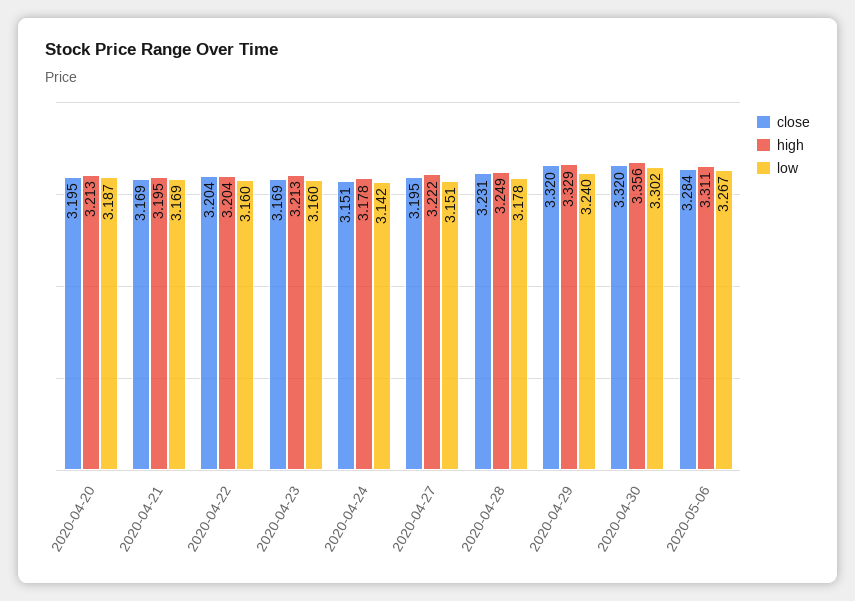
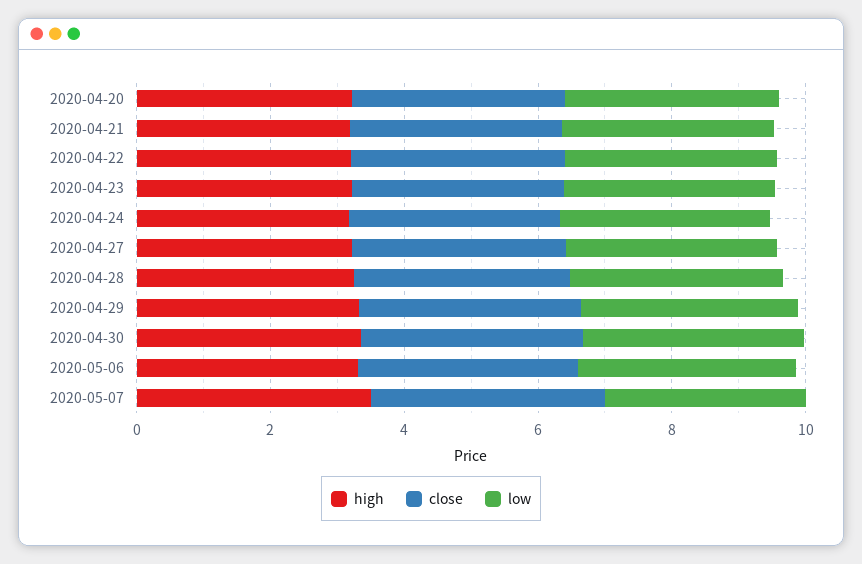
high, 2020-05-07: none -> 3.5
close, 2020-05-07: none -> 3.5
low, 2020-05-07: none -> 3

